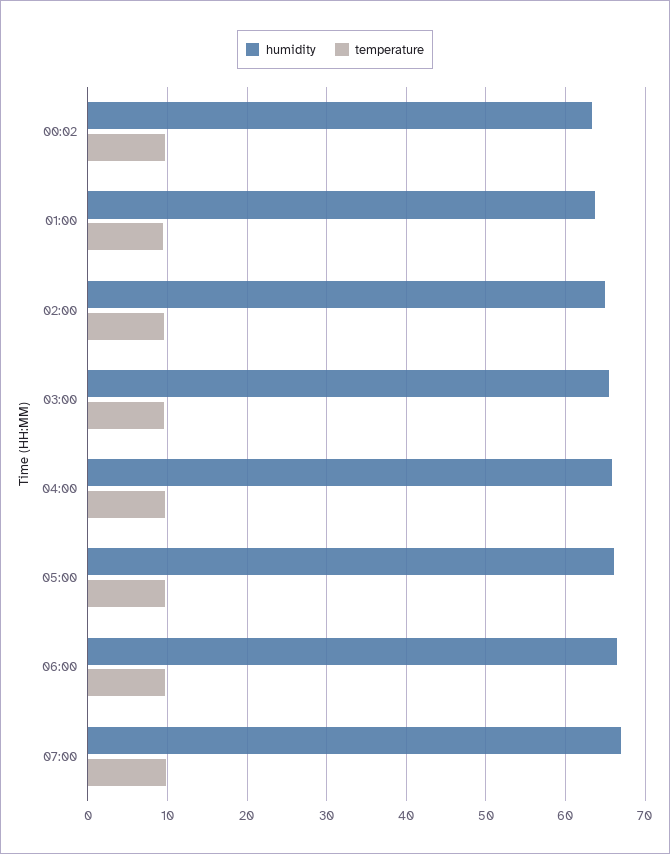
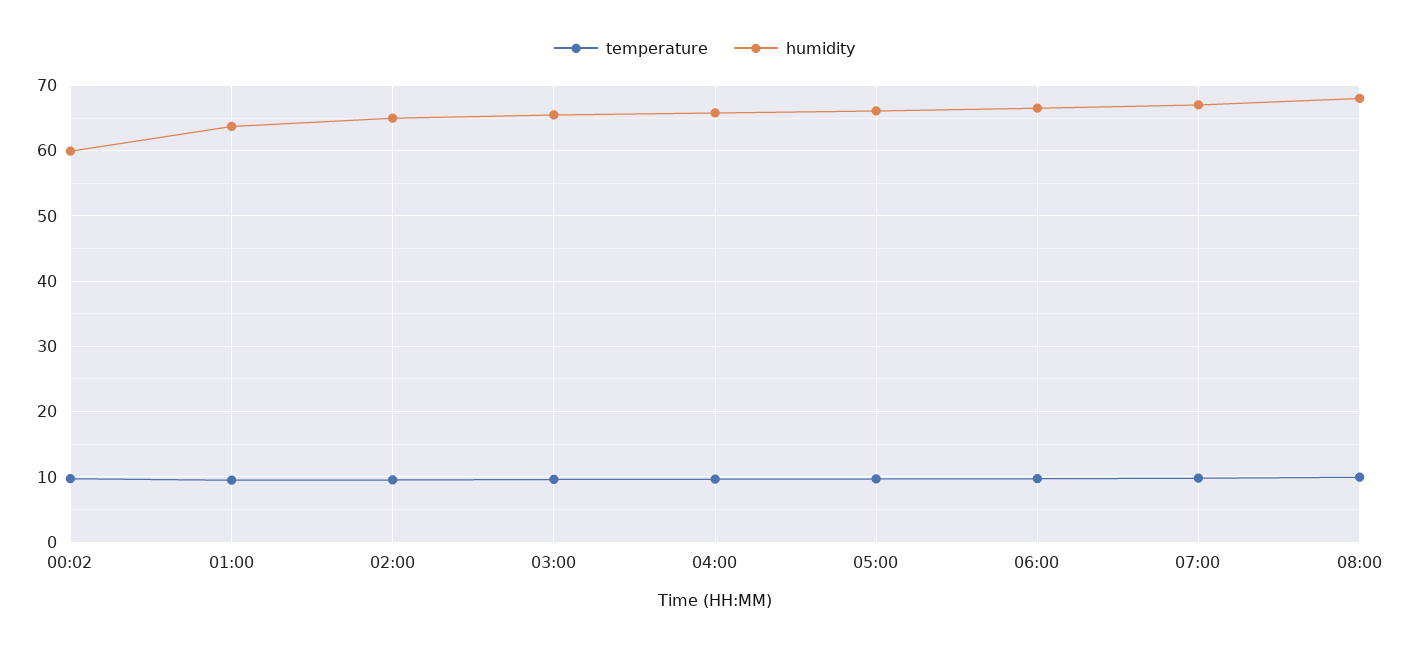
humidity, 00:02: 63 -> 60
temperature, 08:00: none -> 10
humidity, 08:00: none -> 68

